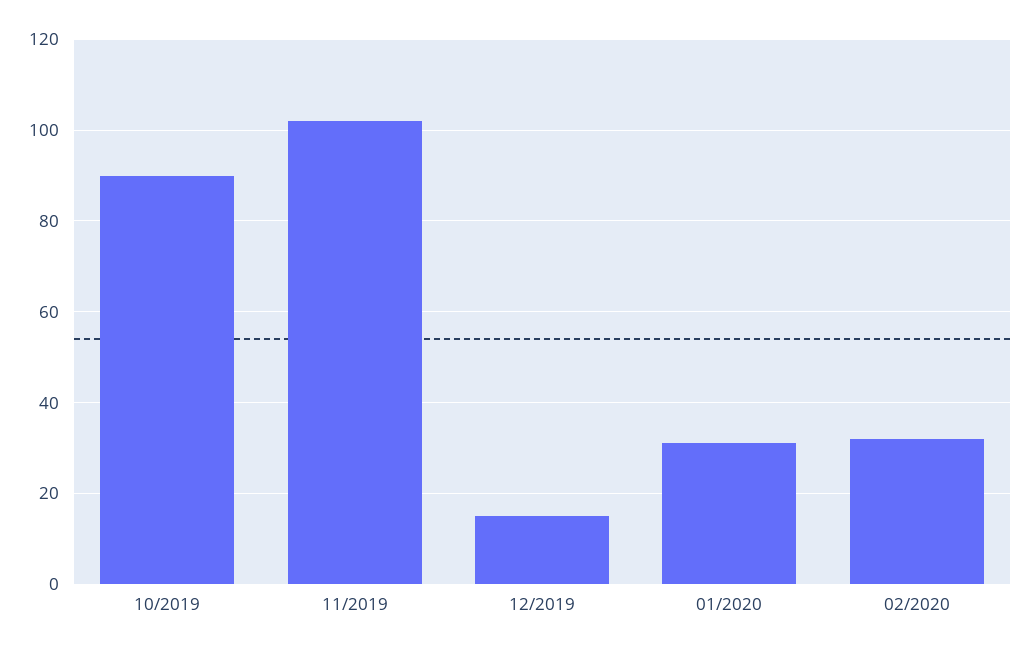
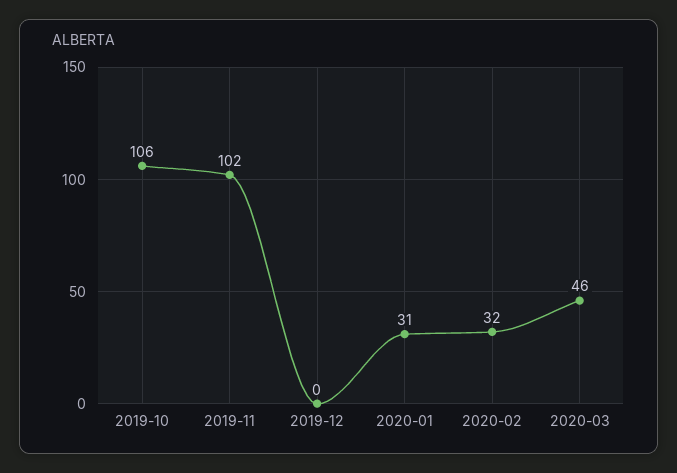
10/2019: 90 -> 106
12/2019: 15 -> 0
2020-03: none -> 46

